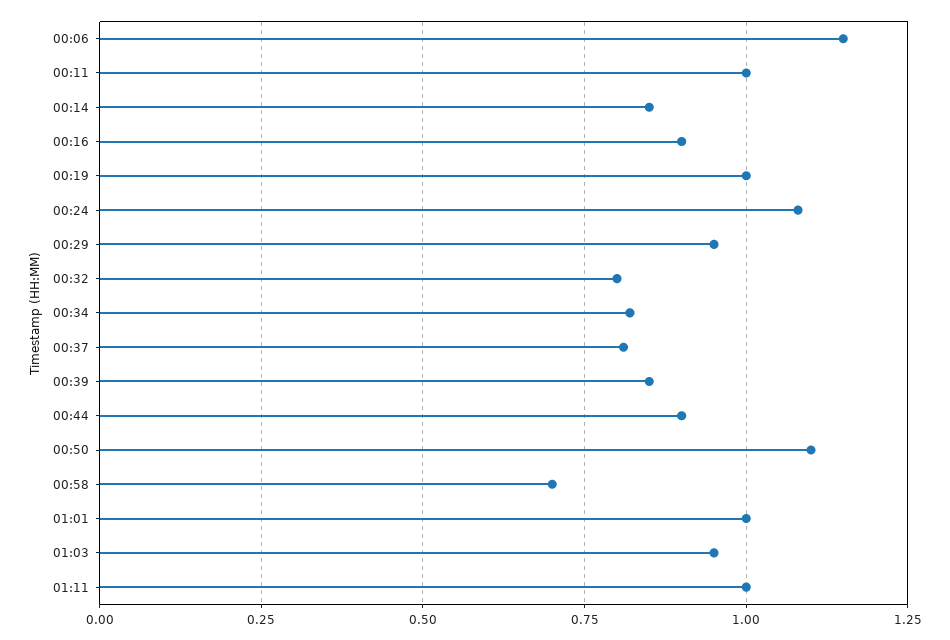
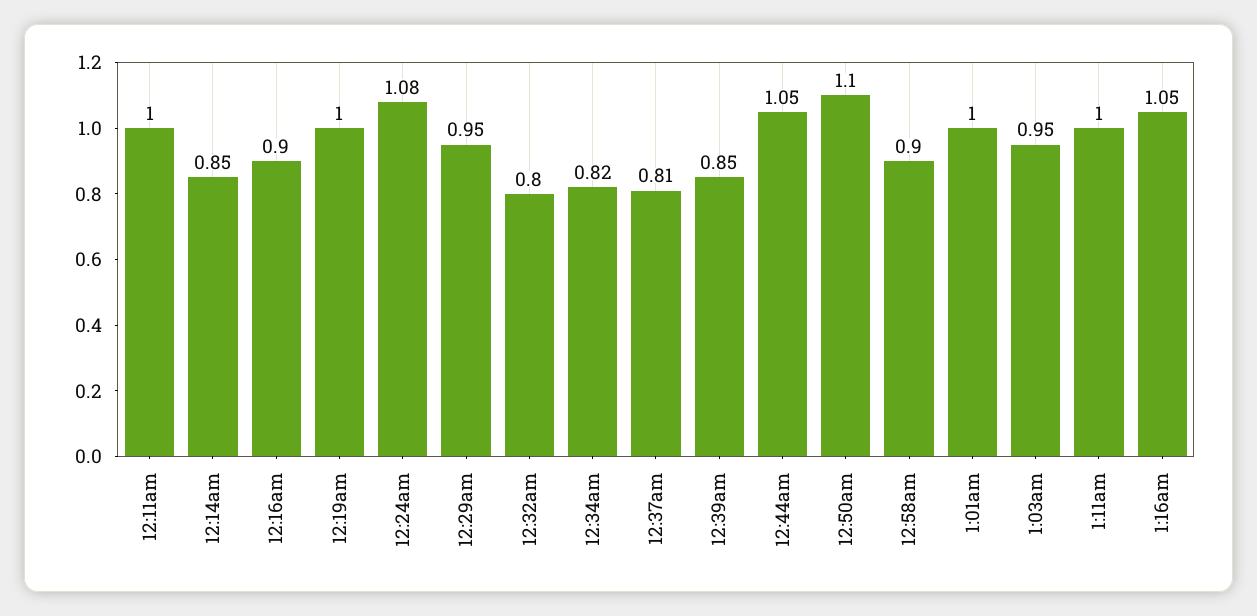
00:06: 1.15 -> none
00:44: 0.9 -> 1.05
00:58: 0.7 -> 0.9
1:16am: none -> 1.05

